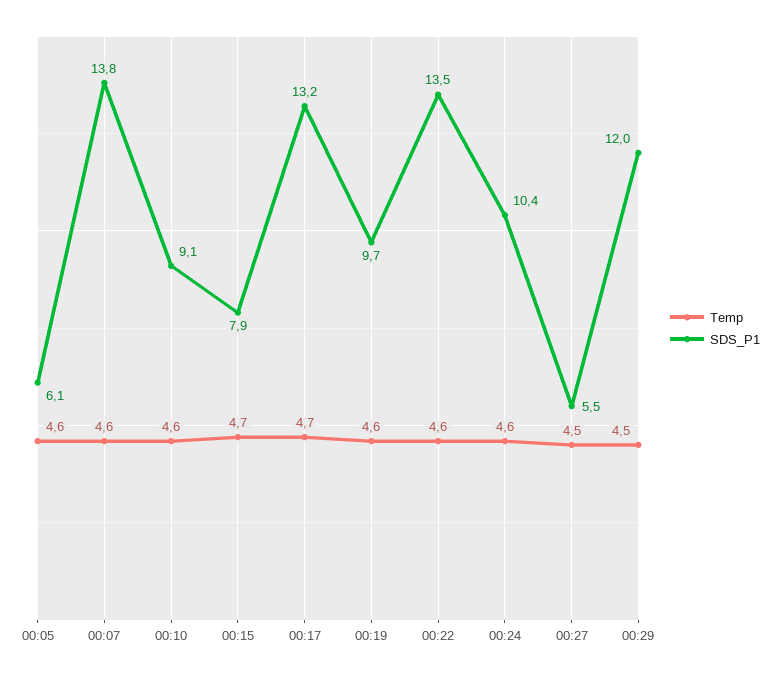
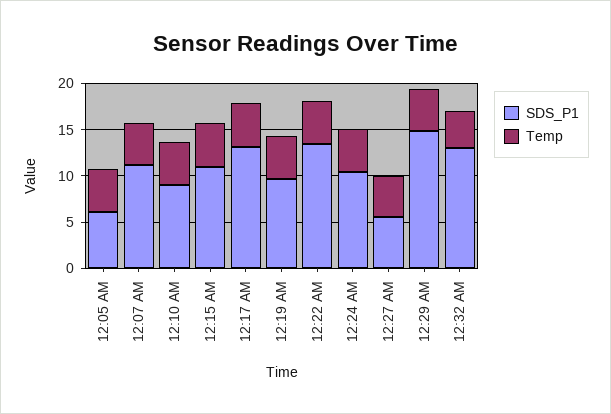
SDS_P1, 00:07: 13.8 -> 11
SDS_P1, 00:15: 7.9 -> 11
SDS_P1, 00:29: 12 -> 15
SDS_P1, 12:32 AM: none -> 13
Temp, 12:32 AM: none -> 4

